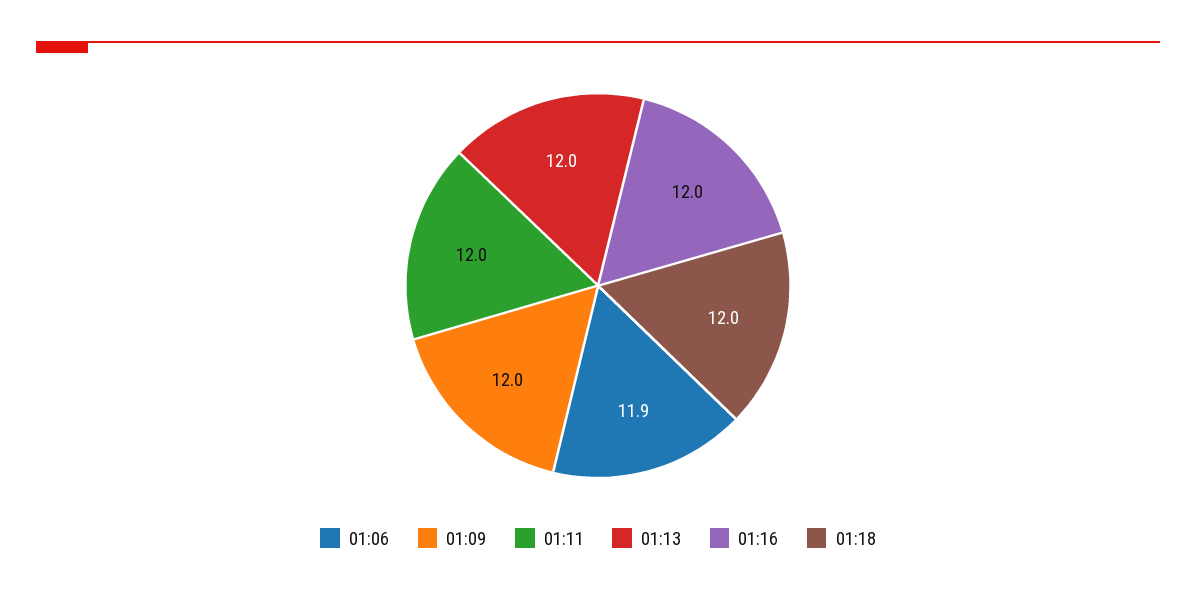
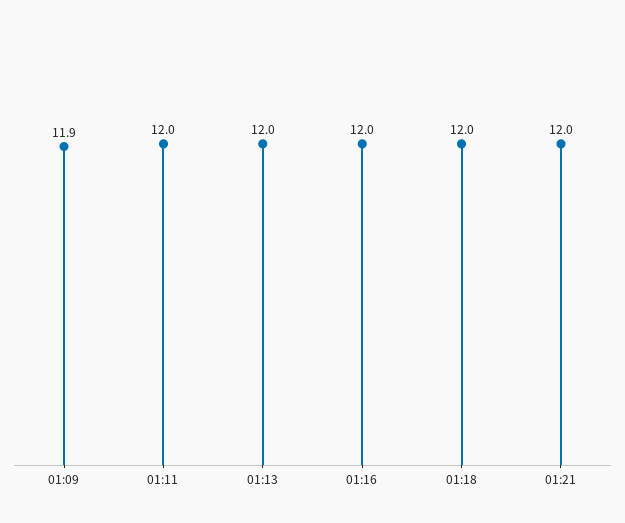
01:06: 11.9 -> none
01:09: 12 -> 11.9
01:21: none -> 12

